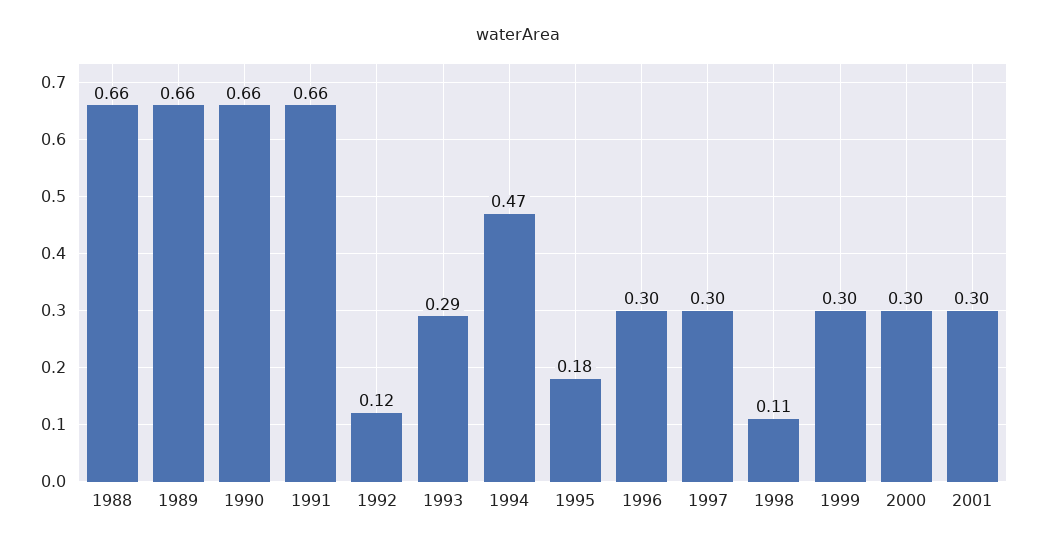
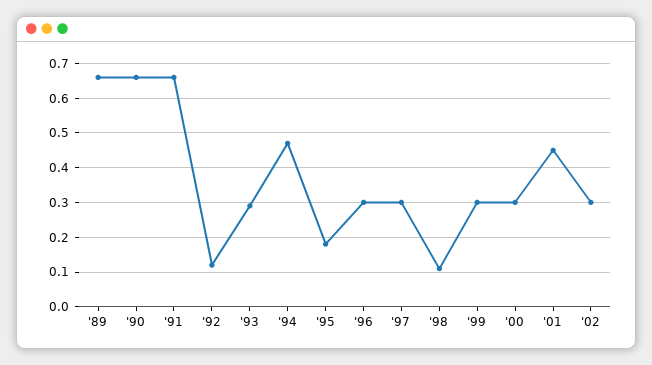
1988: 0.66 -> none
2001: 0.3 -> 0.45
'02: none -> 0.3

